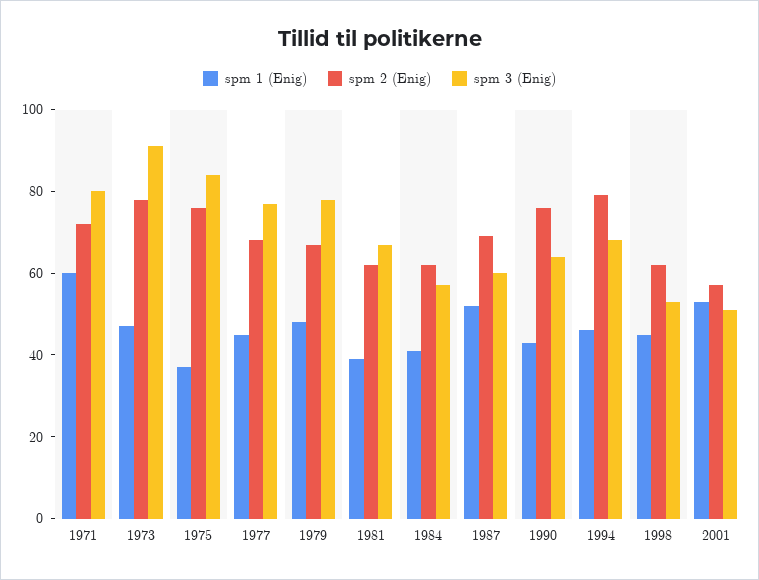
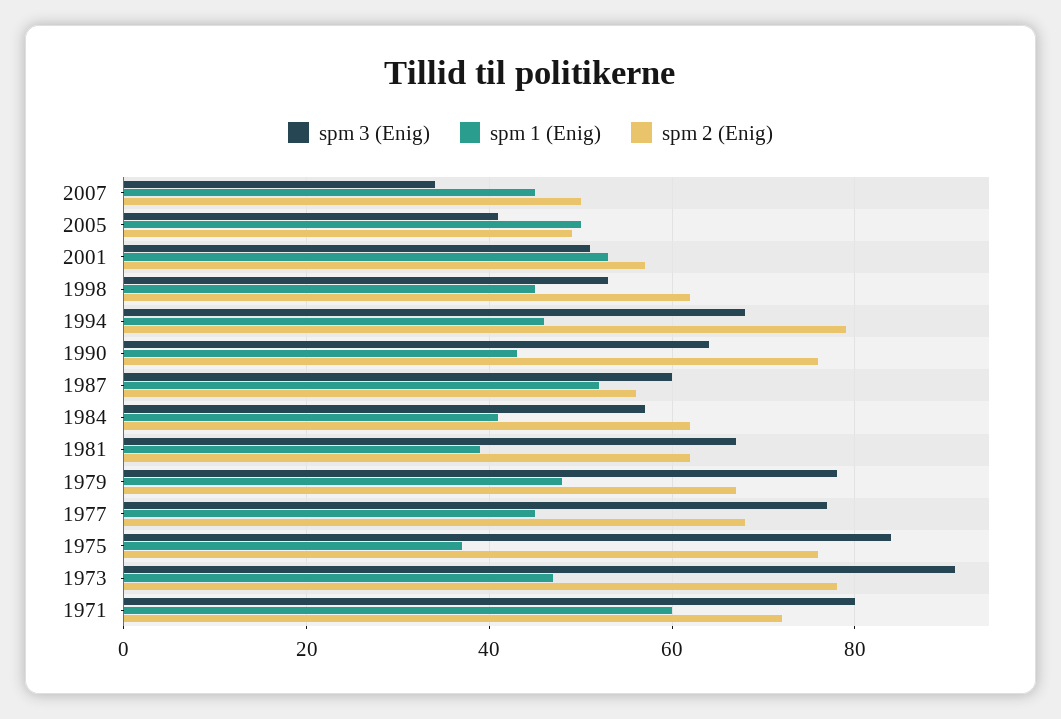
spm 2 (Enig), 1987: 70 -> 55
spm 3 (Enig), 2007: none -> 35
spm 1 (Enig), 2007: none -> 45
spm 2 (Enig), 2007: none -> 50
spm 3 (Enig), 2005: none -> 40
spm 1 (Enig), 2005: none -> 50
spm 2 (Enig), 2005: none -> 50

